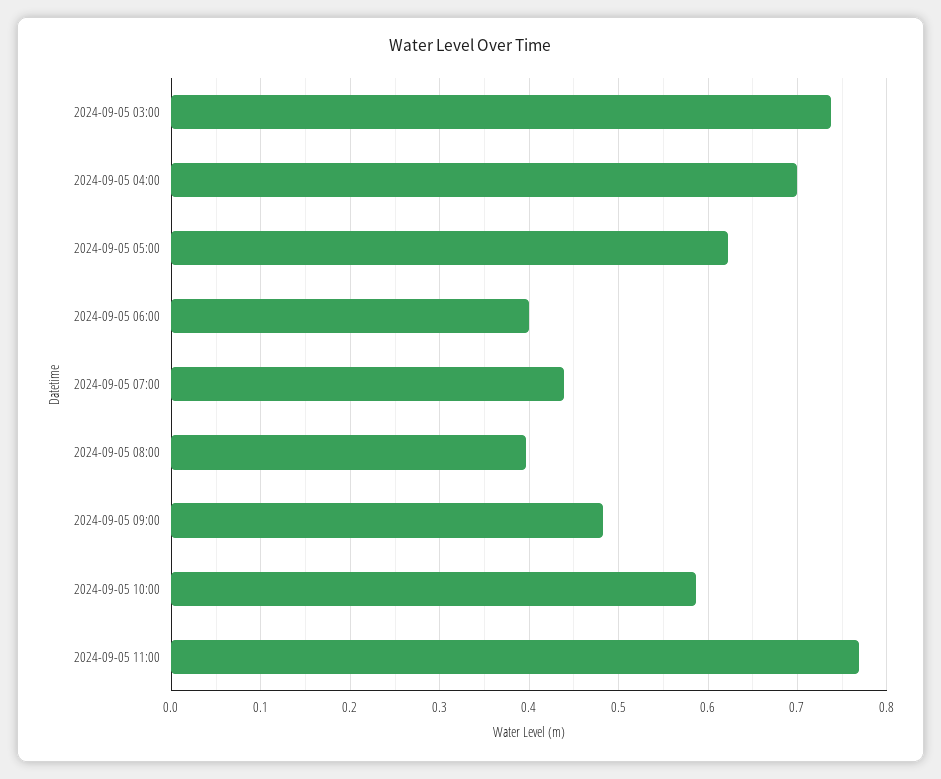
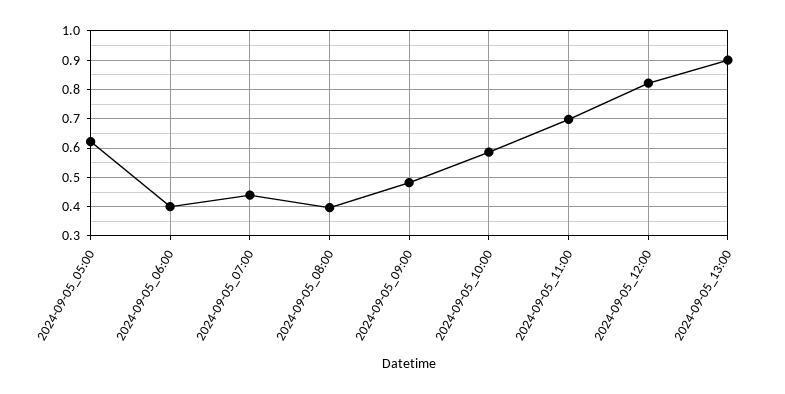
2024-09-05 03:00: 0.74 -> none
2024-09-05 04:00: 0.7 -> none
2024-09-05 11:00: 0.77 -> 0.7
2024-09-05_12:00: none -> 0.825
2024-09-05_13:00: none -> 0.9

